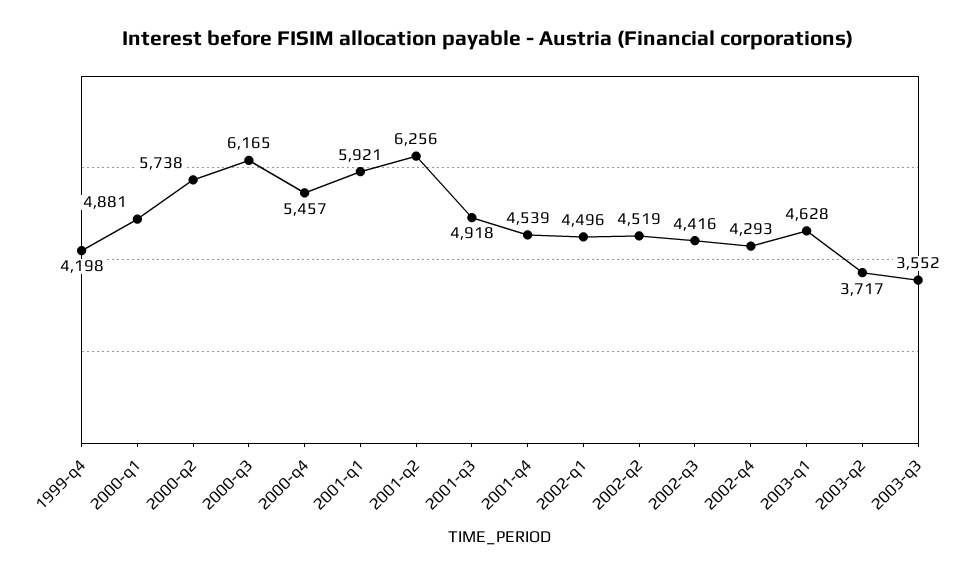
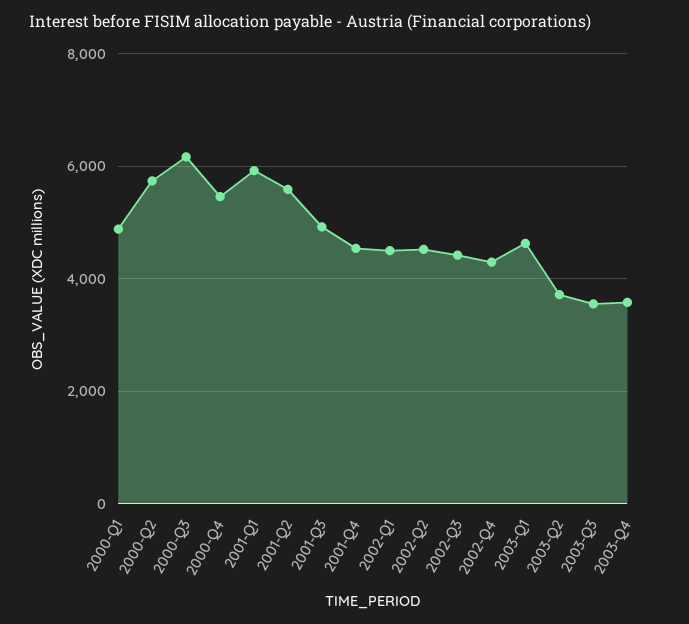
1999-q4: 4198 -> none
2001-q2: 6256 -> 5600
2003-Q4: none -> 3600

